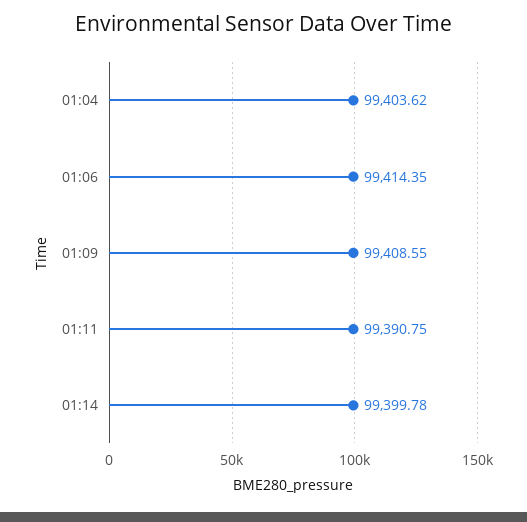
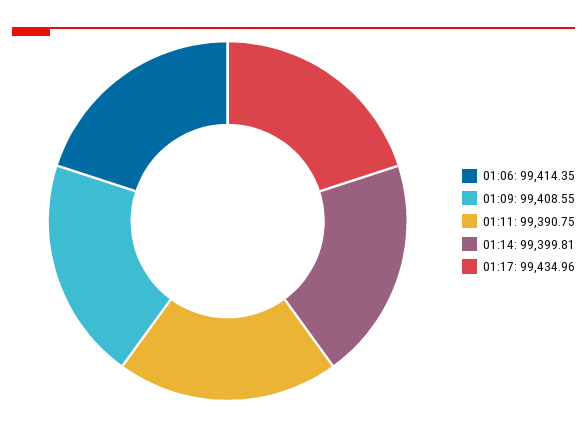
01:04: 99403.62 -> none
01:14: 99399.78 -> 99399.81
01:17: none -> 99434.96

